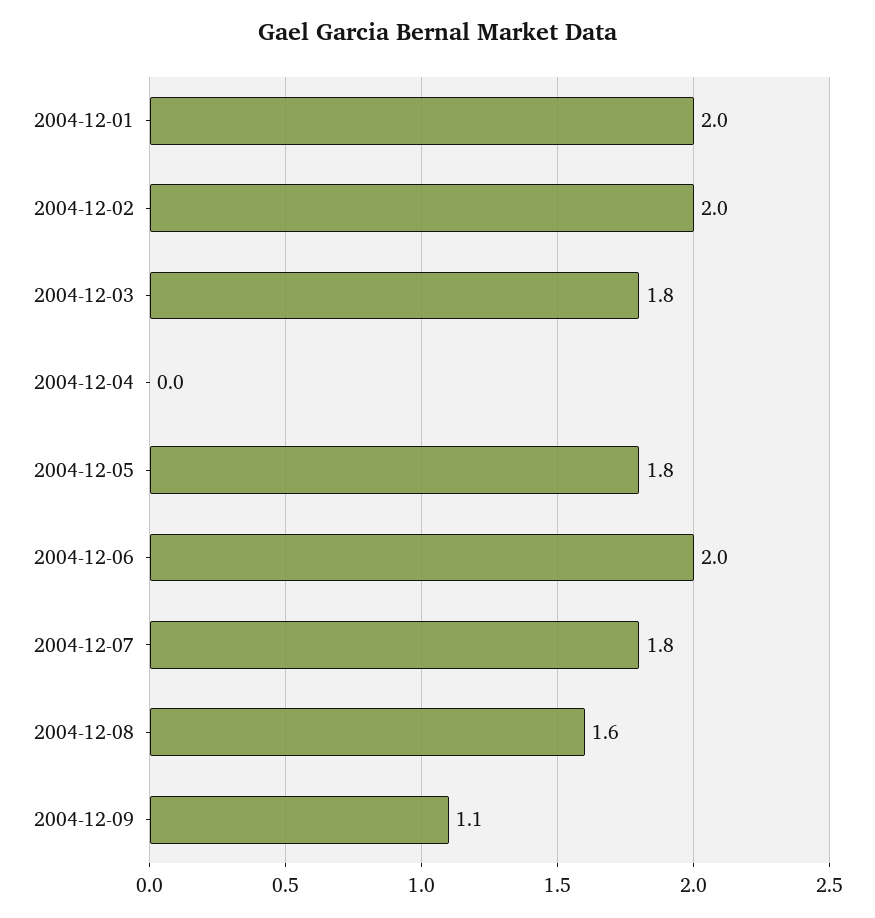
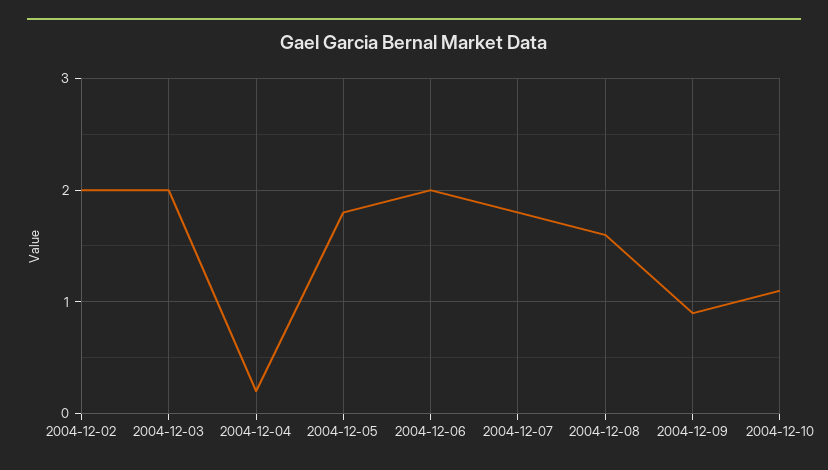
2004-12-01: 2 -> none
2004-12-03: 1.8 -> 2
2004-12-04: 0 -> 0.2
2004-12-09: 1.1 -> 0.9
2004-12-10: none -> 1.1

